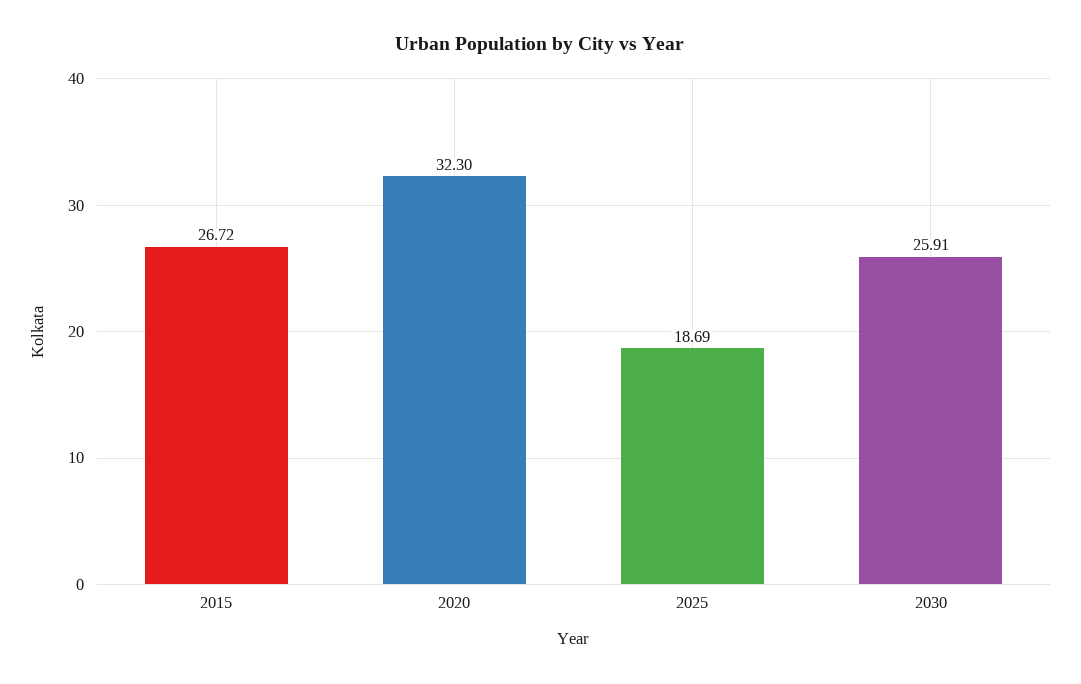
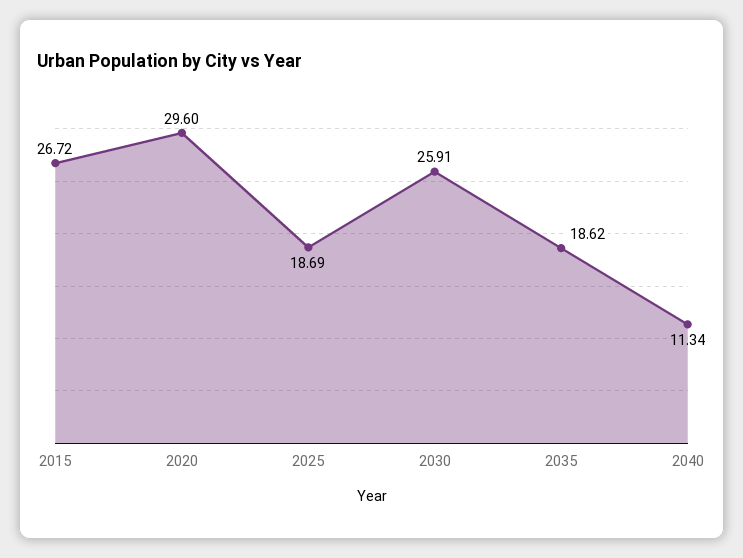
2020: 32.3 -> 29.6
2035: none -> 18.62
2040: none -> 11.34

